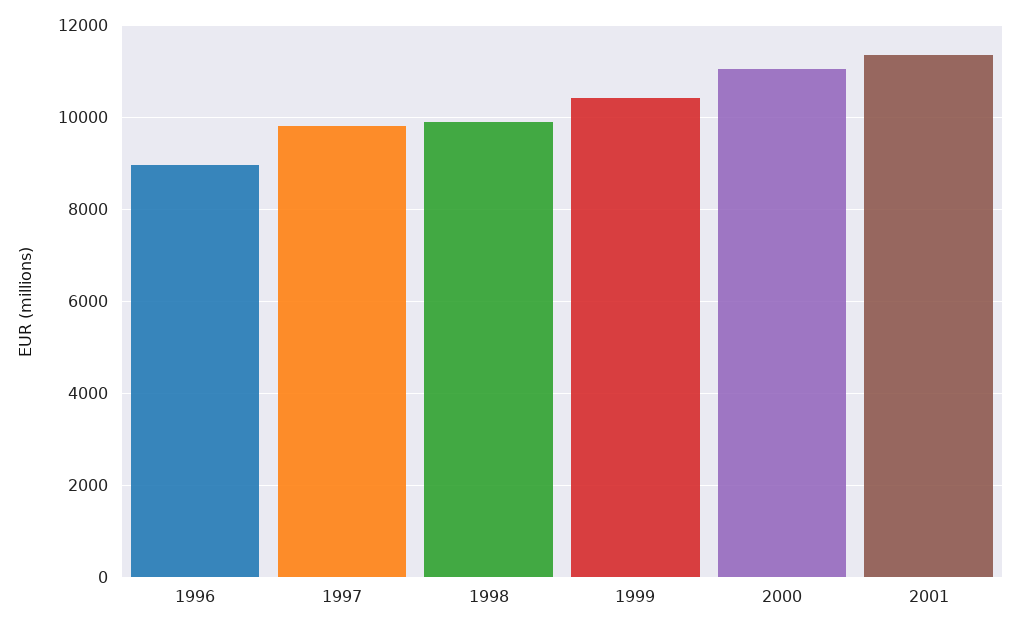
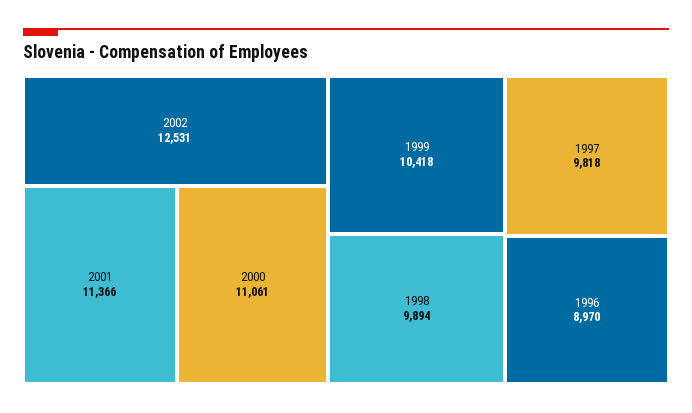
2002: none -> 12531

